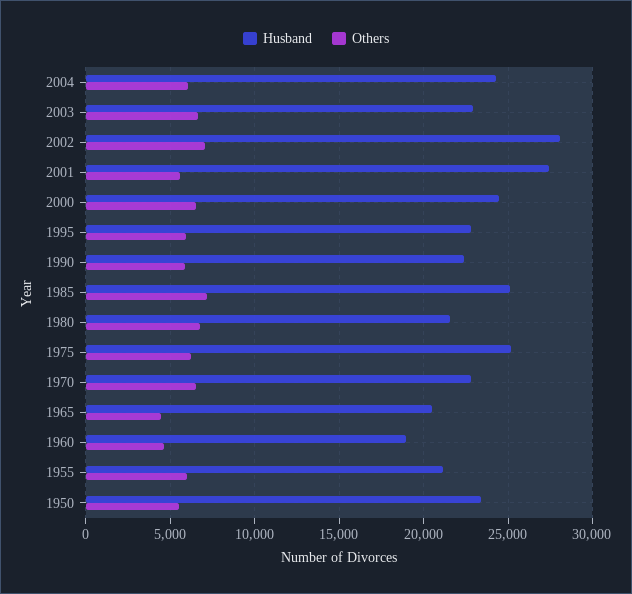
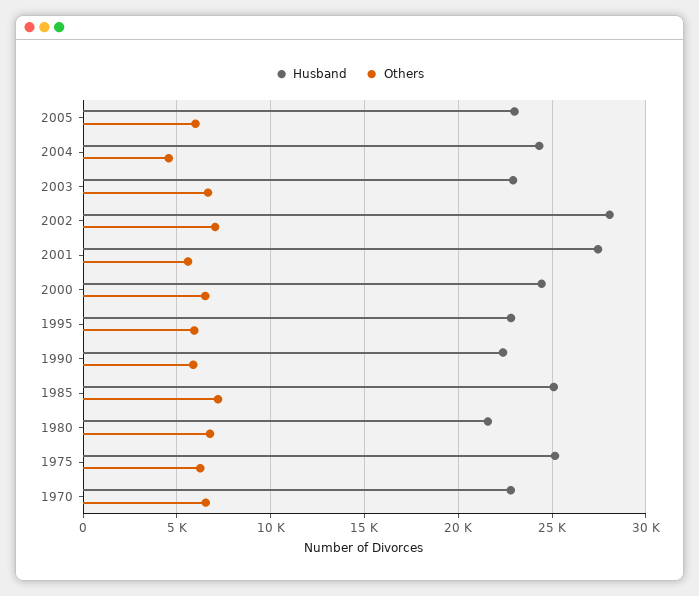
Others, 2004: 6000 -> 4500
Husband, 1965: 20500 -> none
Others, 1965: 4500 -> none
Husband, 1960: 19000 -> none
Others, 1960: 4500 -> none
Husband, 1955: 21000 -> none
Others, 1955: 6000 -> none
Husband, 1950: 23500 -> none
Others, 1950: 5500 -> none
Husband, 2005: none -> 23000
Others, 2005: none -> 6000

